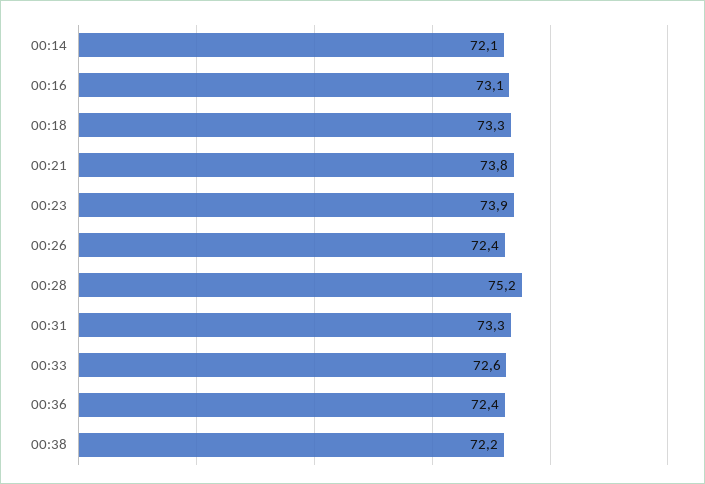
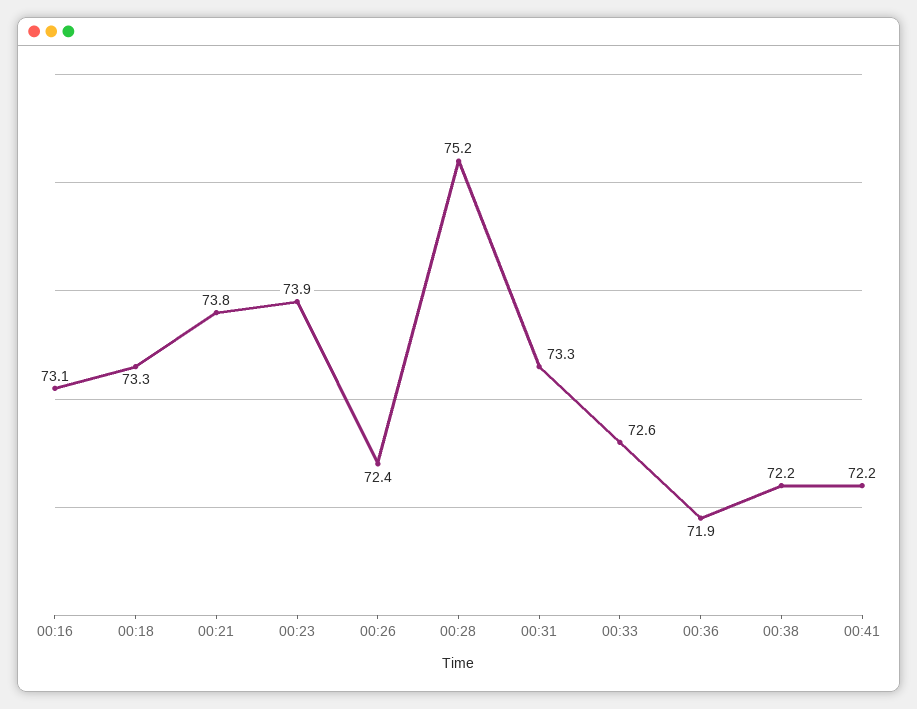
00:14: 72.1 -> none
00:36: 72.4 -> 71.9
00:41: none -> 72.2

